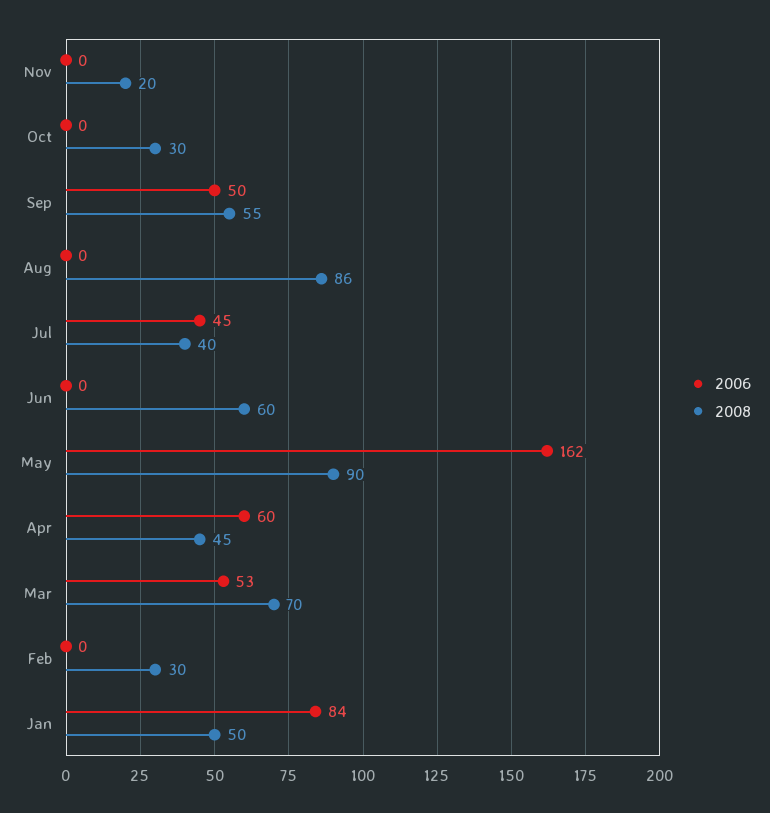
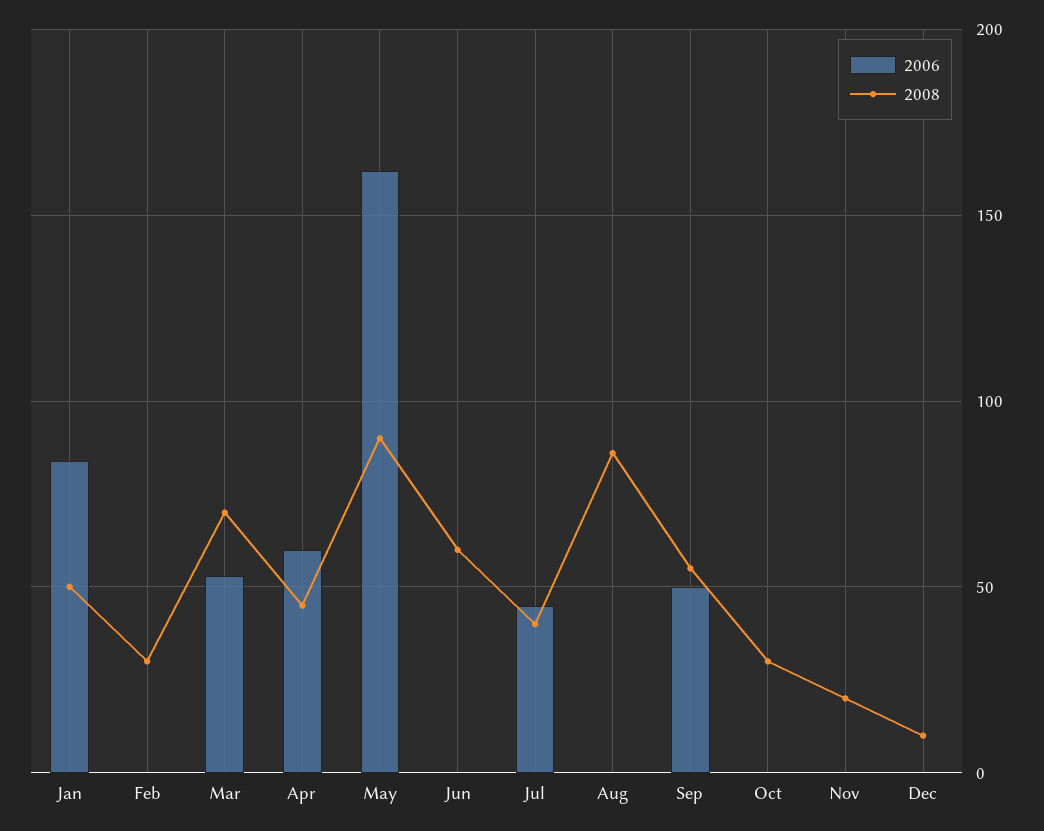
2006, Dec: none -> 0
2008, Dec: none -> 10

